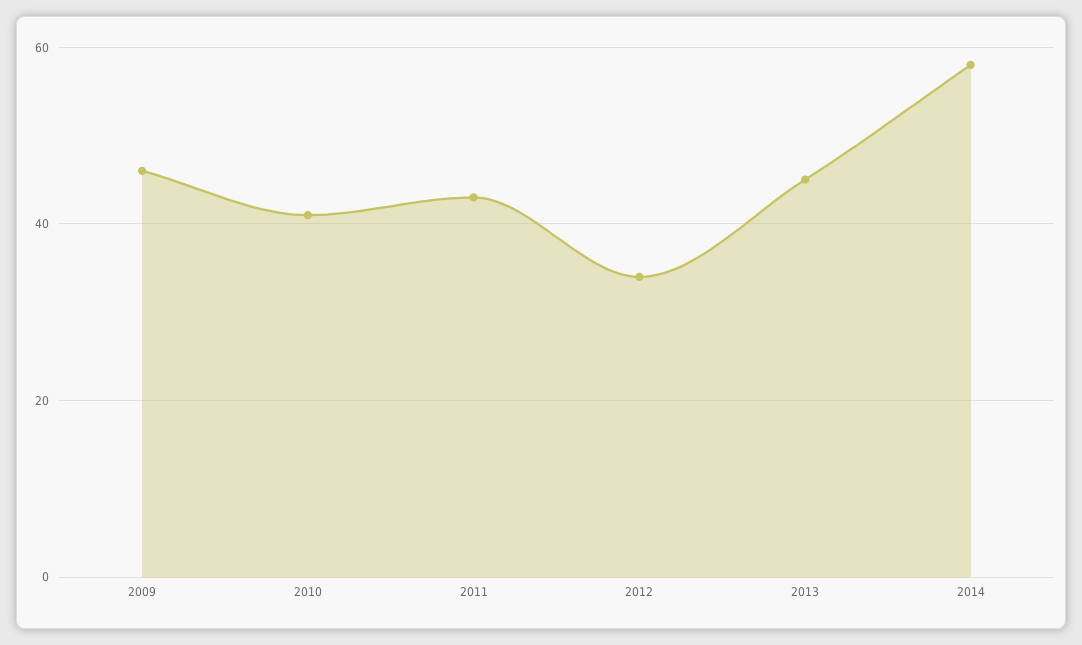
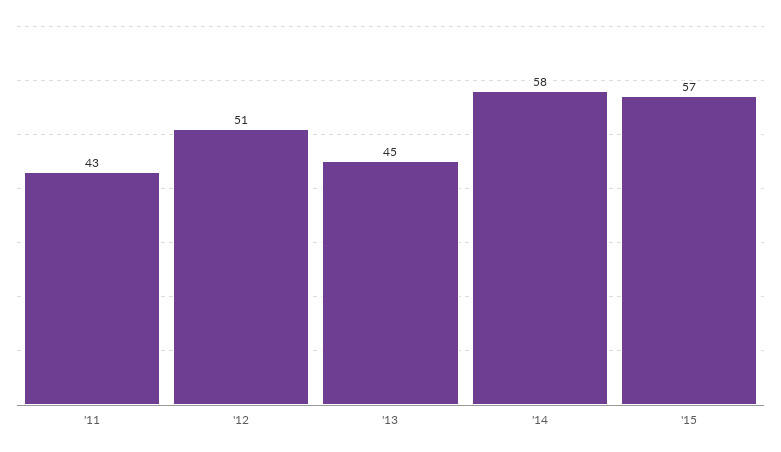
2009: 45 -> none
2010: 40 -> none
2012: 35 -> 51
'15: none -> 57

